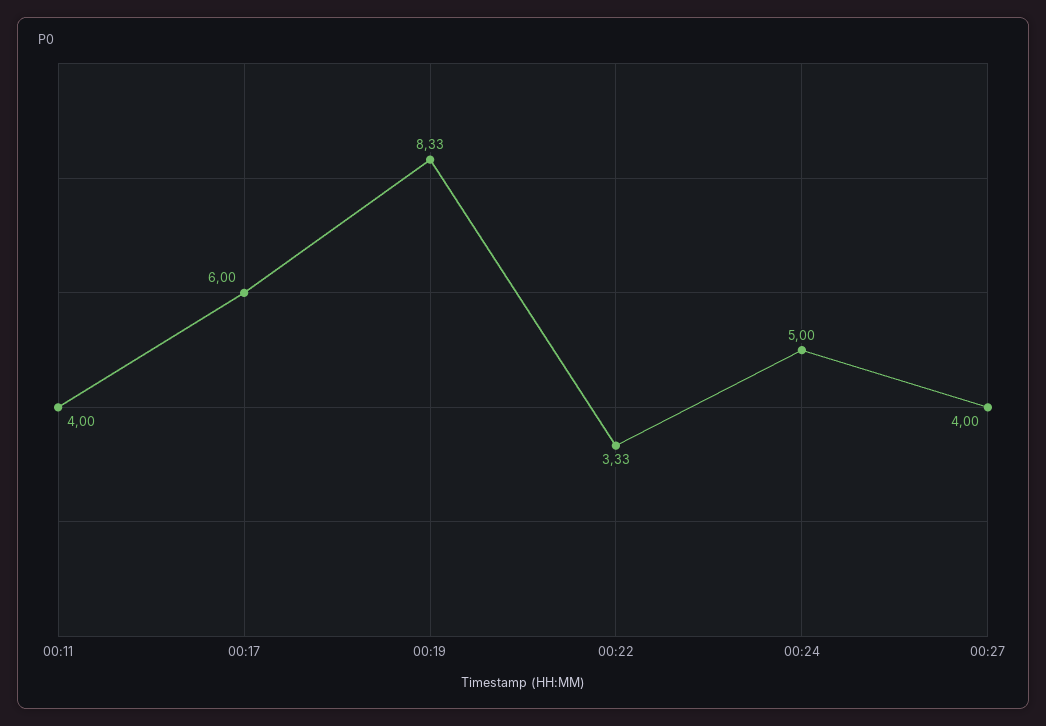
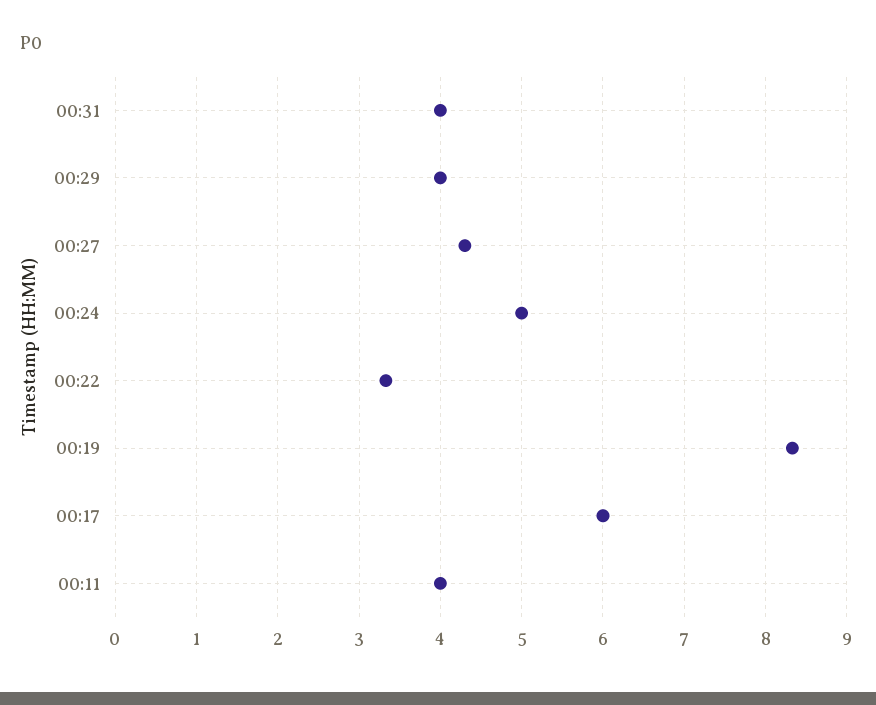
00:27: 4 -> 4.3
00:31: none -> 4
00:29: none -> 4

